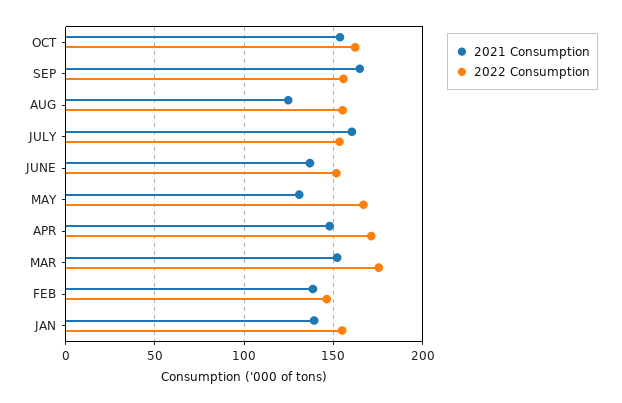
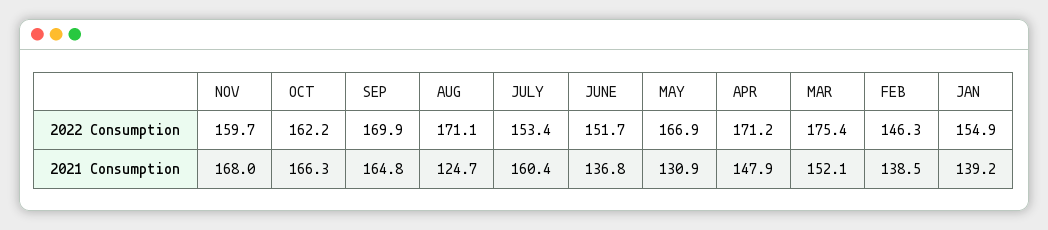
2021 Consumption, OCT: 155 -> 166.3
2022 Consumption, SEP: 155 -> 169.9
2022 Consumption, AUG: 155 -> 171.1
2022 Consumption, NOV: none -> 159.7
2021 Consumption, NOV: none -> 168

